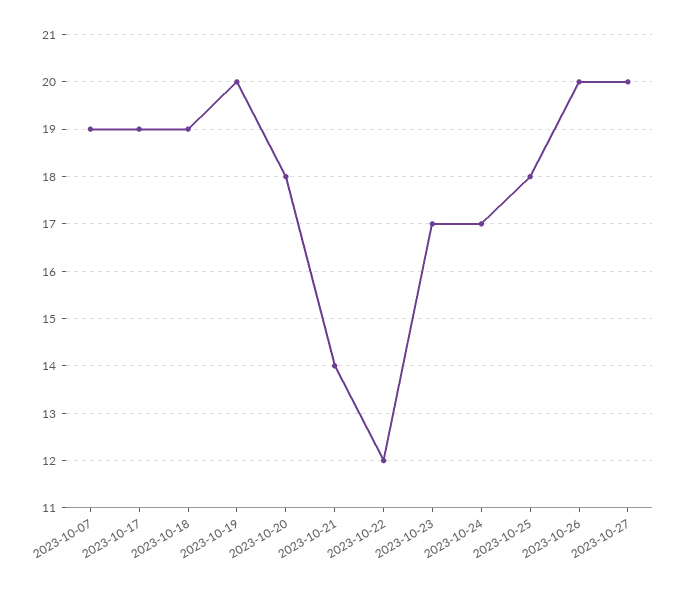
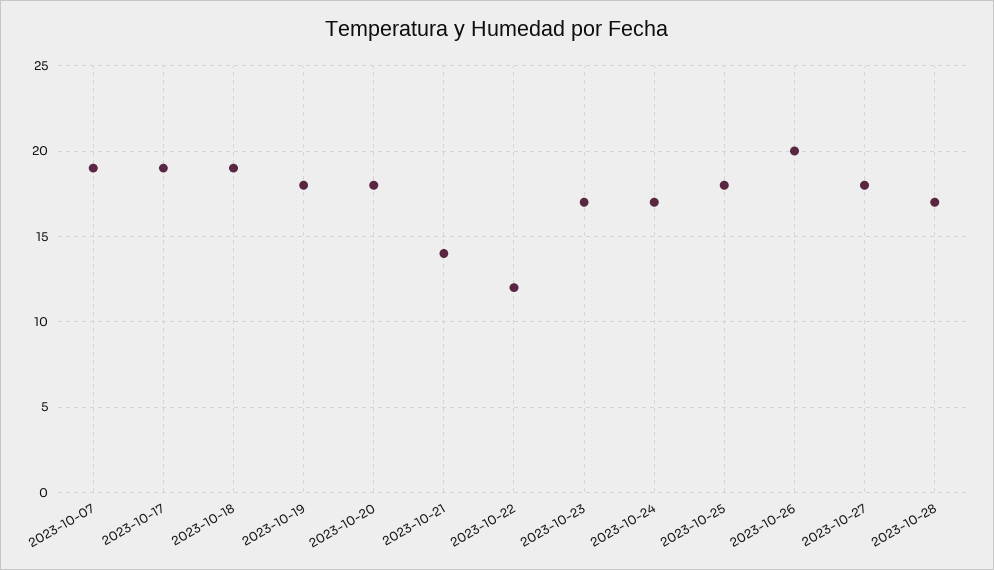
2023-10-19: 20 -> 18
2023-10-27: 20 -> 18
2023-10-28: none -> 17

